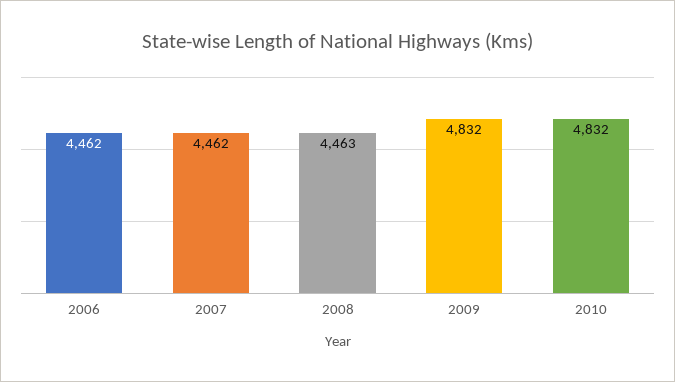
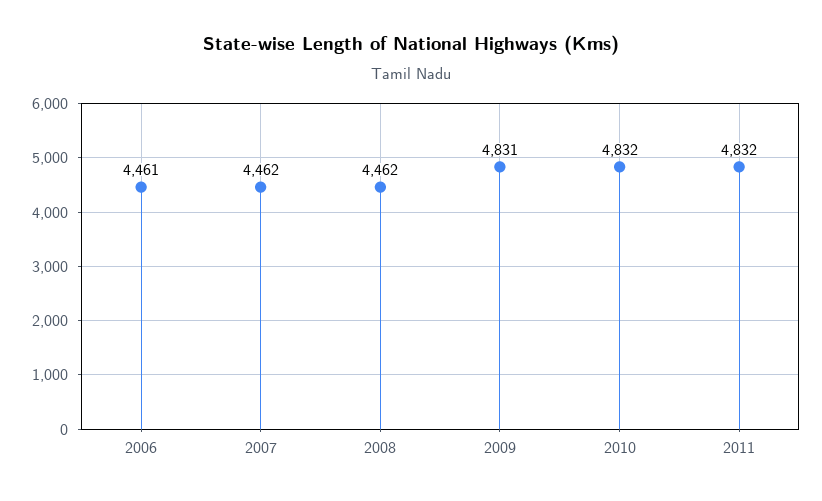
2006: 4462 -> 4461
2008: 4463 -> 4462
2009: 4832 -> 4831
2011: none -> 4832

